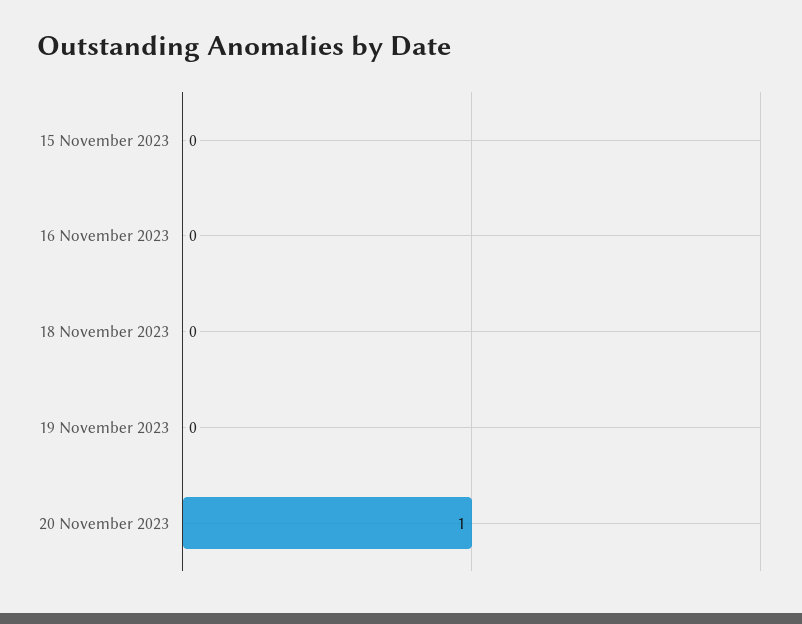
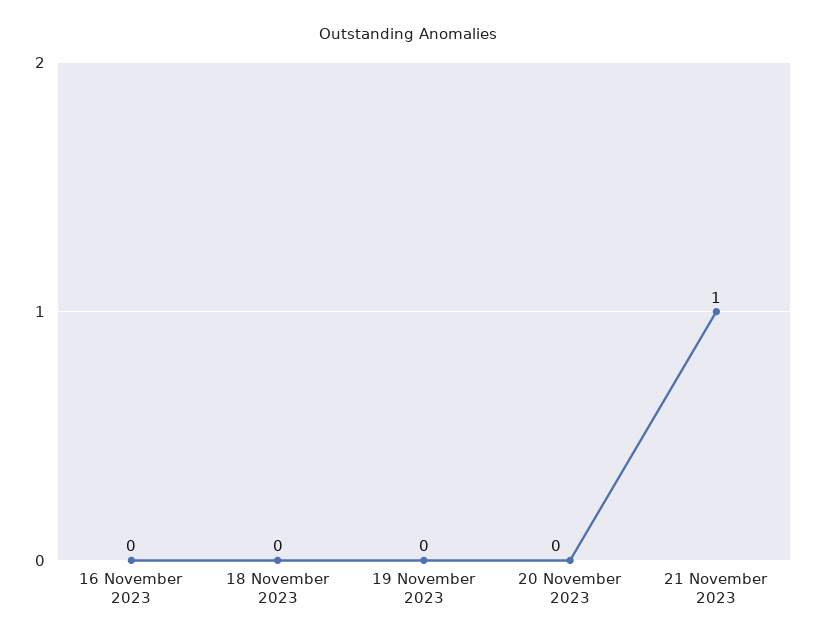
15 November 2023: 0 -> none
20 November 2023: 1 -> 0
21 November 2023: none -> 1

